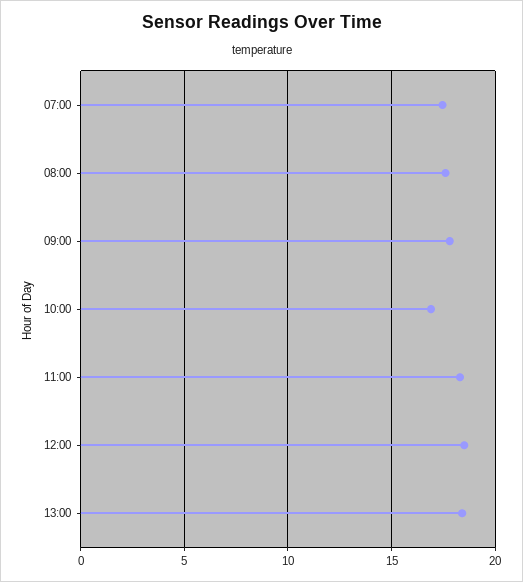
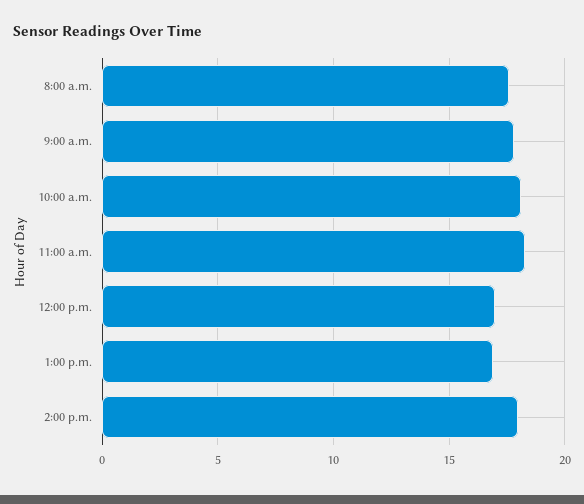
07:00: 17.5 -> none
10:00: 17 -> 18
12:00: 18.5 -> 17
13:00: 18.5 -> 17
2:00 p.m.: none -> 18

